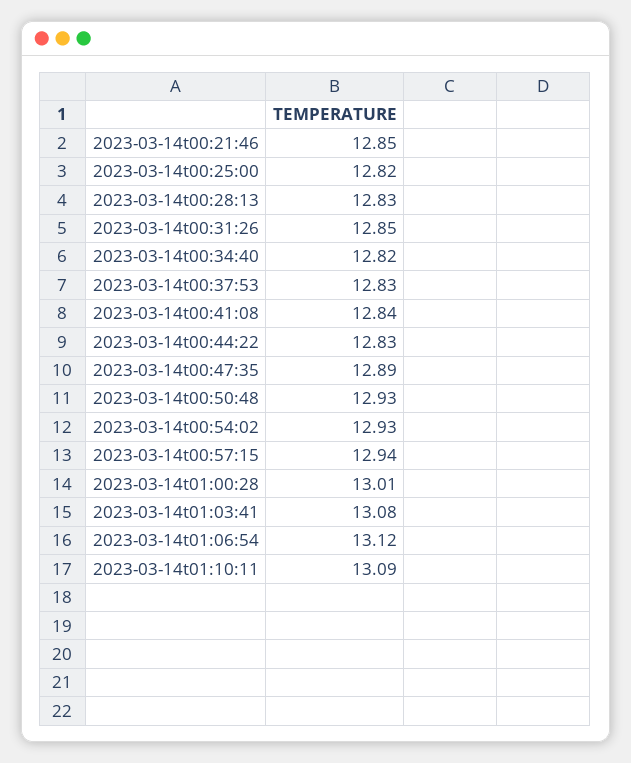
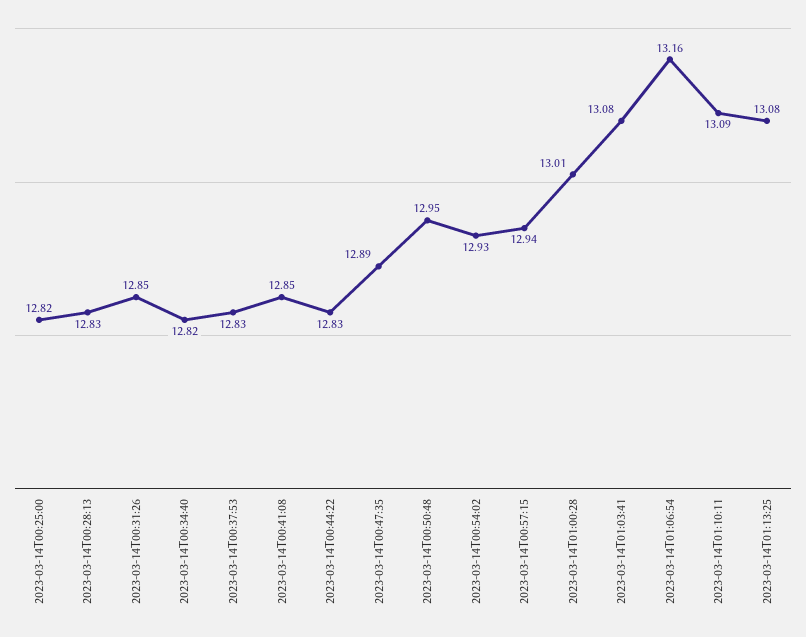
2023-03-14t00:21:46: 12.85 -> none
2023-03-14t00:41:08: 12.84 -> 12.85
2023-03-14t00:50:48: 12.93 -> 12.95
2023-03-14t01:06:54: 13.12 -> 13.16
2023-03-14T01:13:25: none -> 13.08

